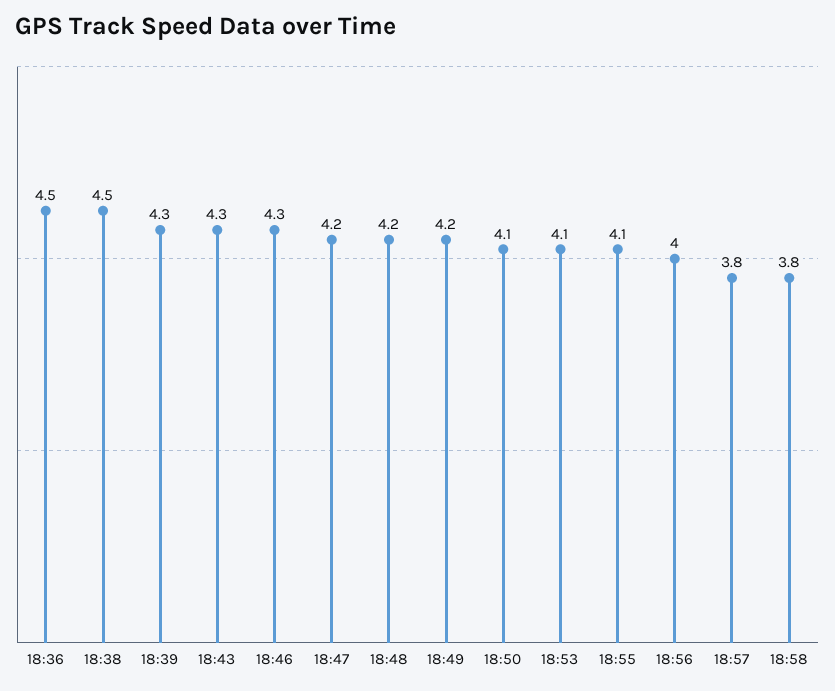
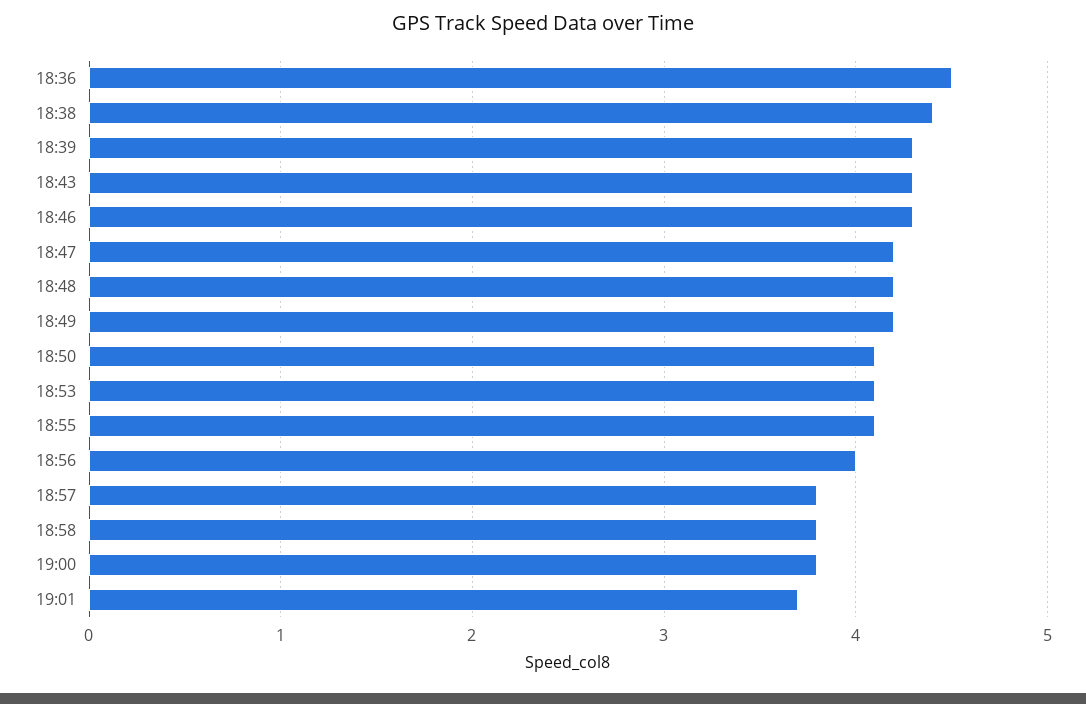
18:38: 4.5 -> 4.4
19:00: none -> 3.8
19:01: none -> 3.7

